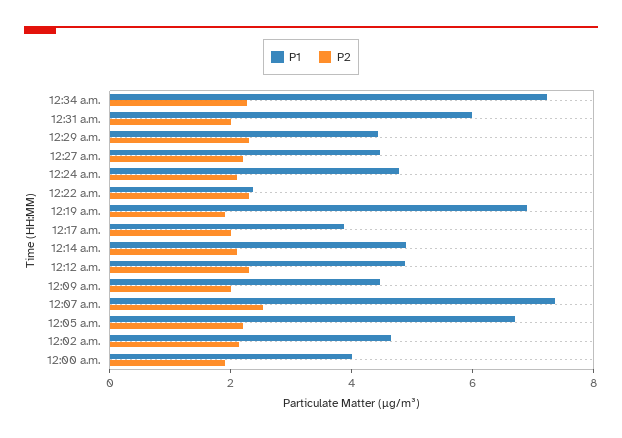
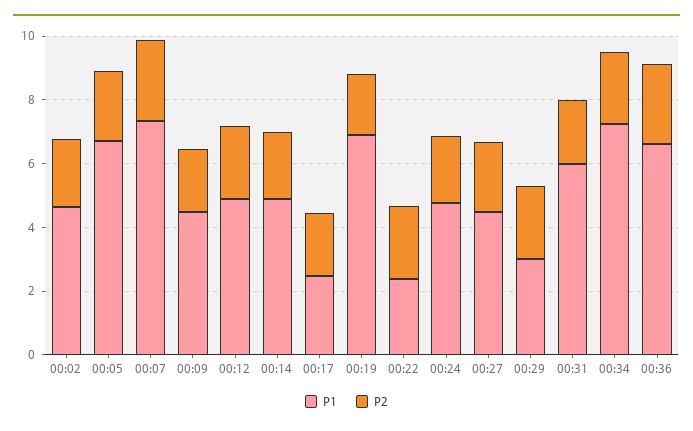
P1, 12:29 a.m.: 4.5 -> 3
P1, 12:17 a.m.: 4 -> 2.5
P1, 12:00 a.m.: 4 -> none
P2, 12:00 a.m.: 2 -> none
P1, 00:36: none -> 6.5
P2, 00:36: none -> 2.5

